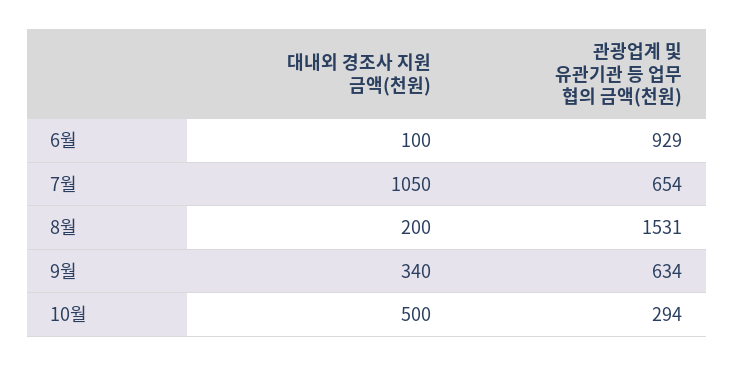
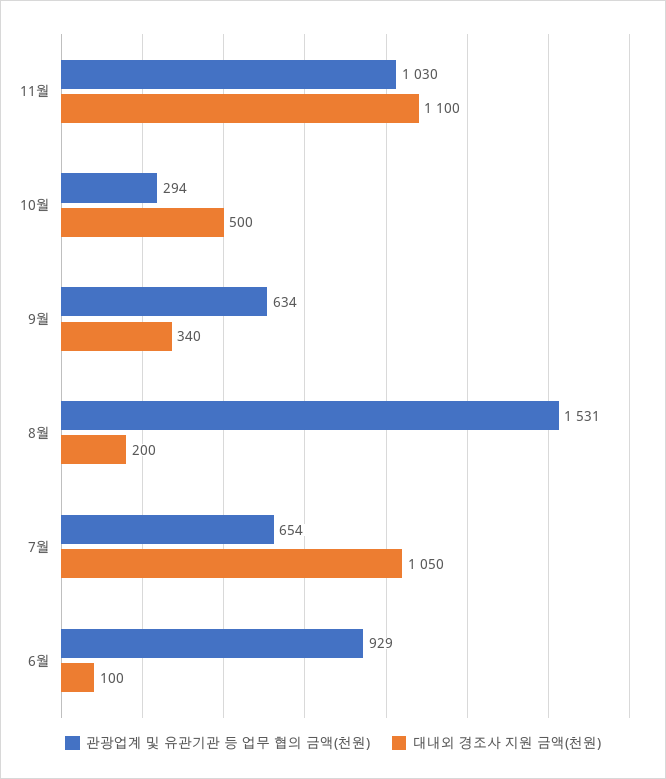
관광업계 및 유관기관 등 업무 협의 금액(천원), 11월: none -> 1030
대내외 경조사 지원 금액(천원), 11월: none -> 1100

